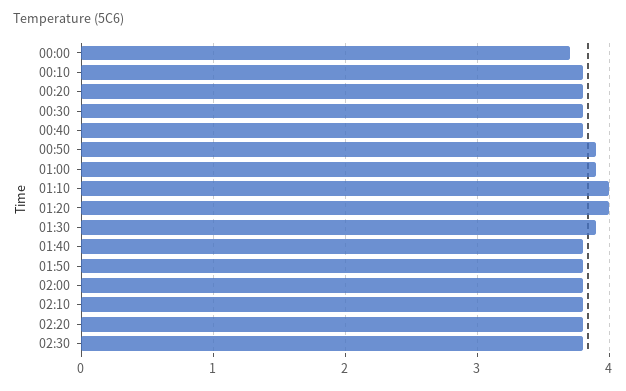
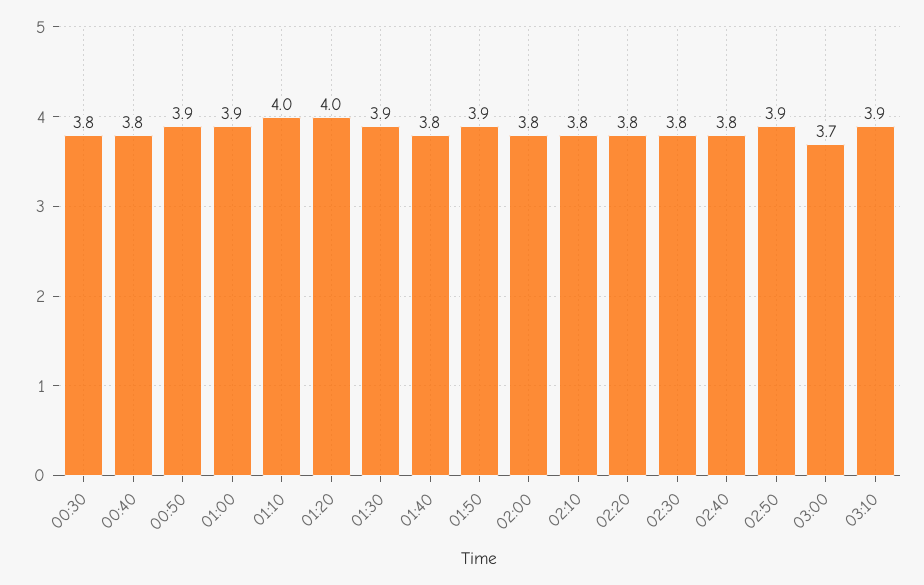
00:00: 3.7 -> none
00:10: 3.8 -> none
00:20: 3.8 -> none
01:50: 3.8 -> 3.9
02:40: none -> 3.8
02:50: none -> 3.9
03:00: none -> 3.7
03:10: none -> 3.9

